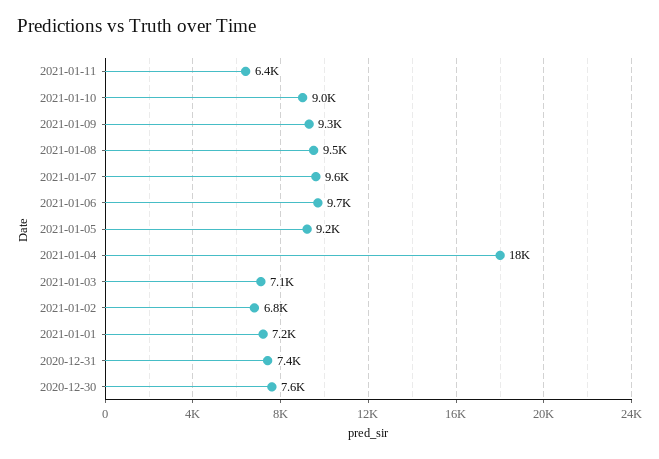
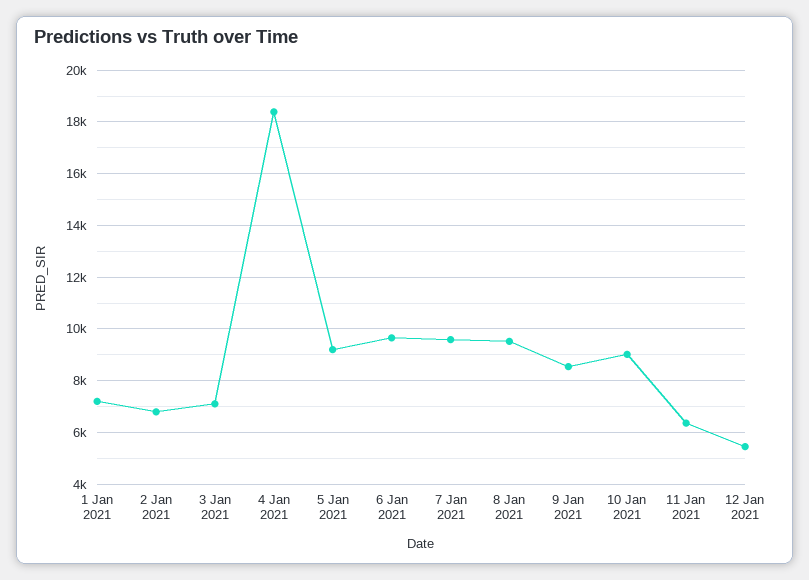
2021-01-09: 9300 -> 8500
2020-12-31: 7400 -> none
2020-12-30: 7600 -> none
12 Jan 2021: none -> 5500

